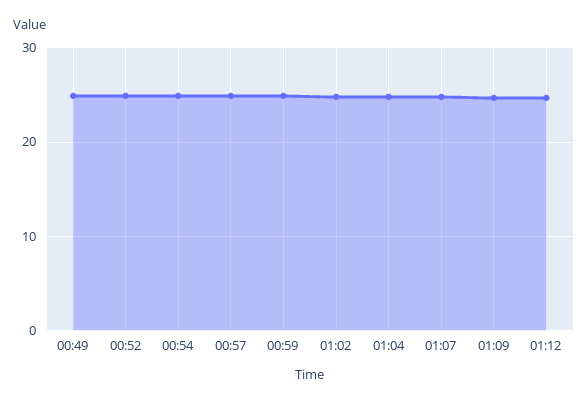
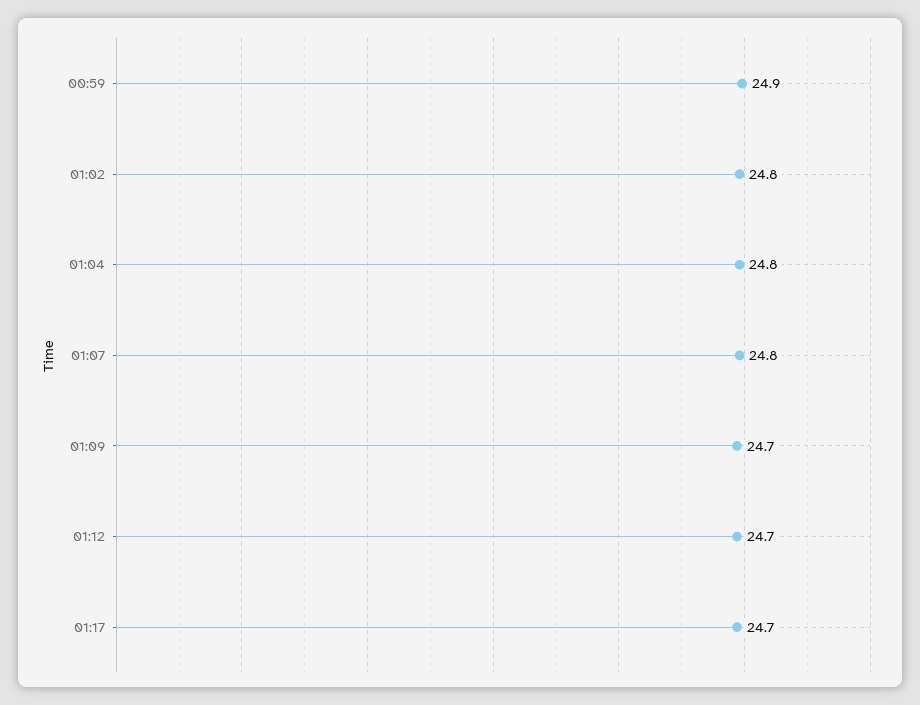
00:49: 25 -> none
00:52: 25 -> none
00:54: 25 -> none
00:57: 25 -> none
01:17: none -> 24.7

